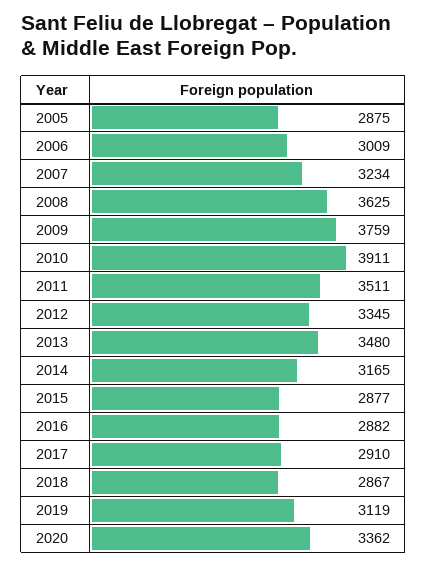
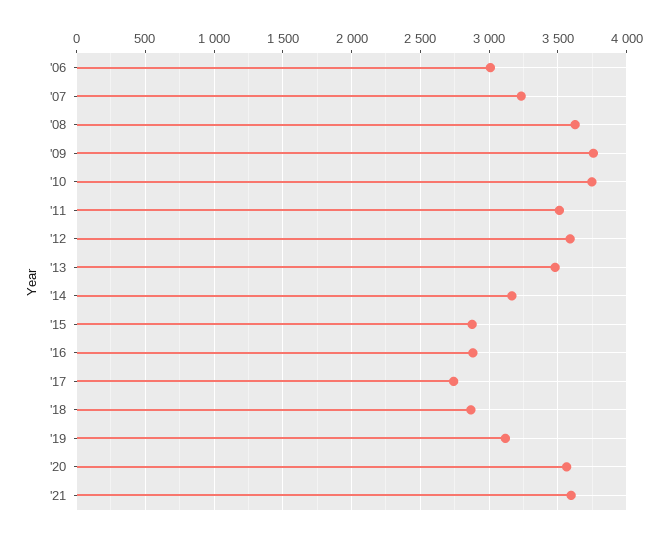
2005: 2875 -> none
2010: 3911 -> 3750
2012: 3345 -> 3600
2017: 2910 -> 2750
2020: 3362 -> 3550
'21: none -> 3600

